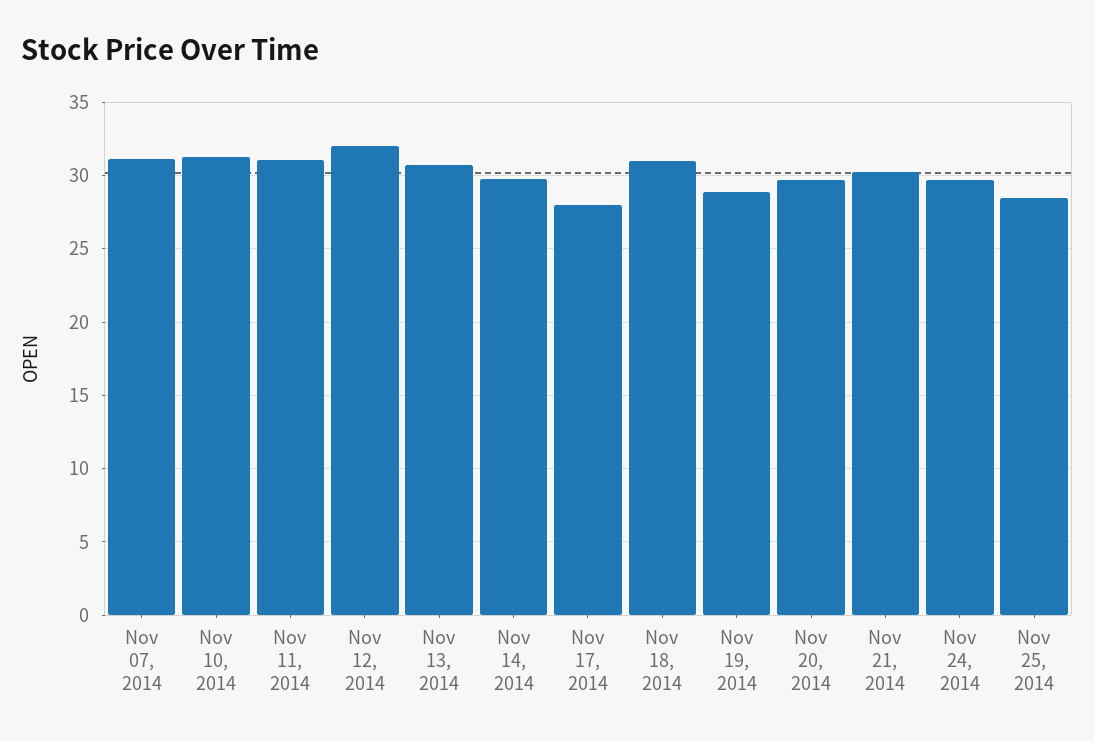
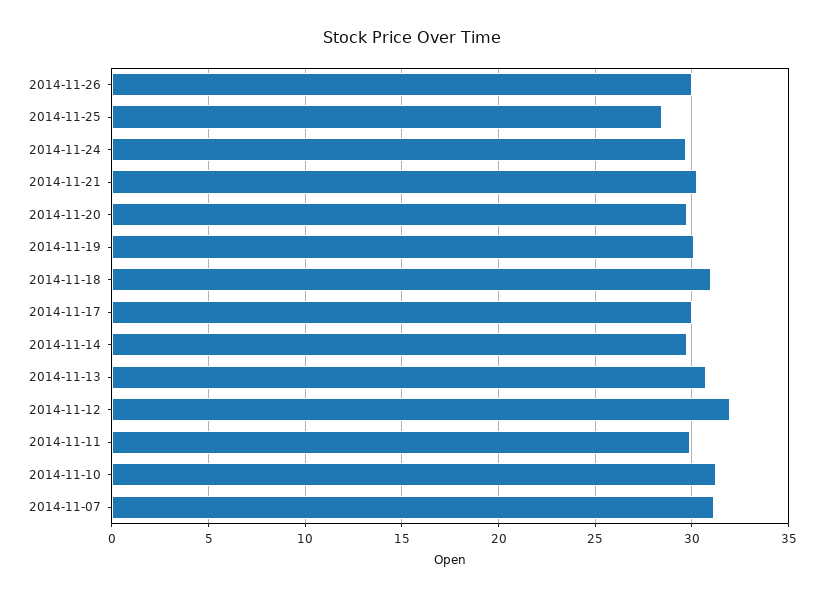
Nov 11, 2014: 31 -> 30
Nov 17, 2014: 28 -> 30
Nov 19, 2014: 29 -> 30
2014-11-26: none -> 30

